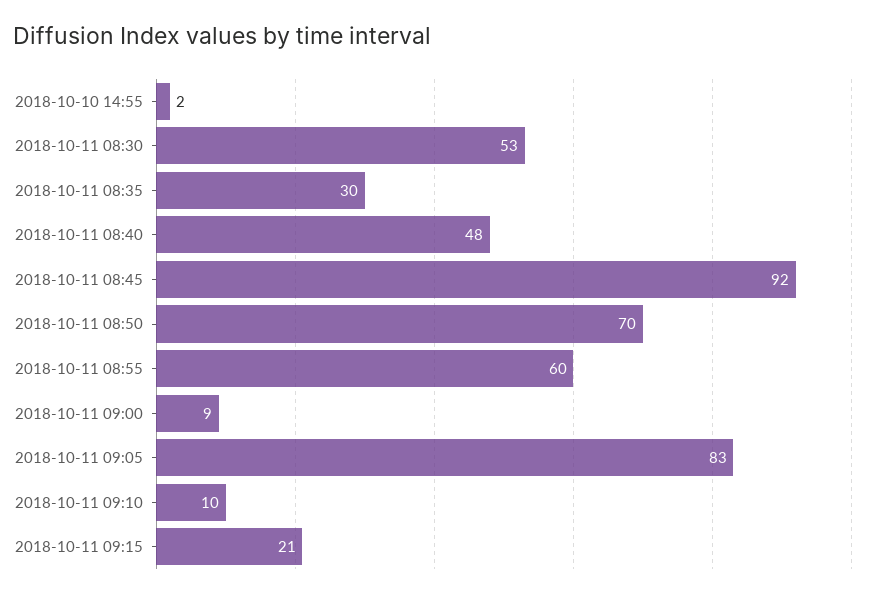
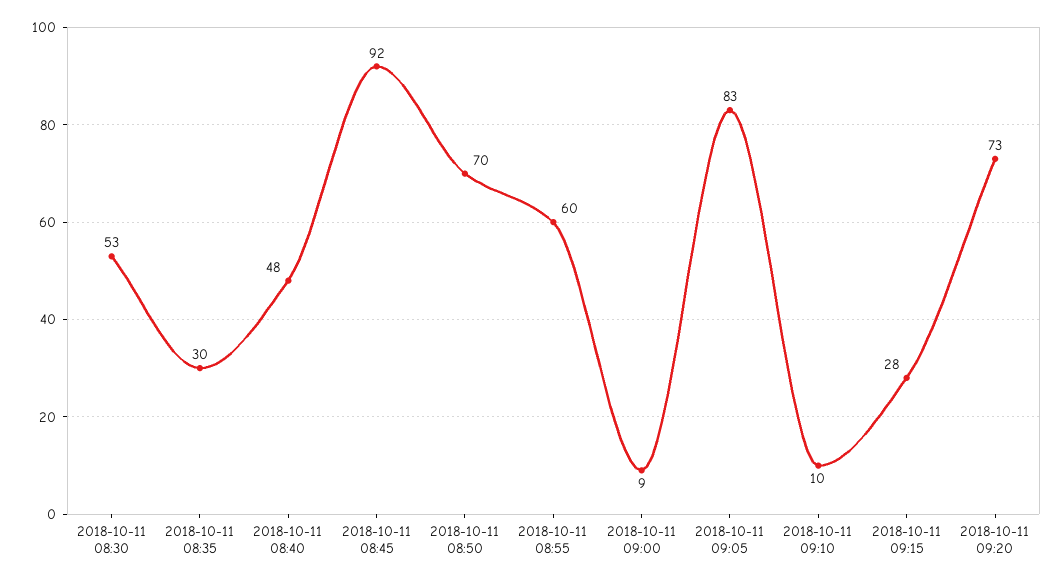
2018-10-10 14:55: 2 -> none
2018-10-11 09:15: 21 -> 28
2018-10-11 09:20: none -> 73

